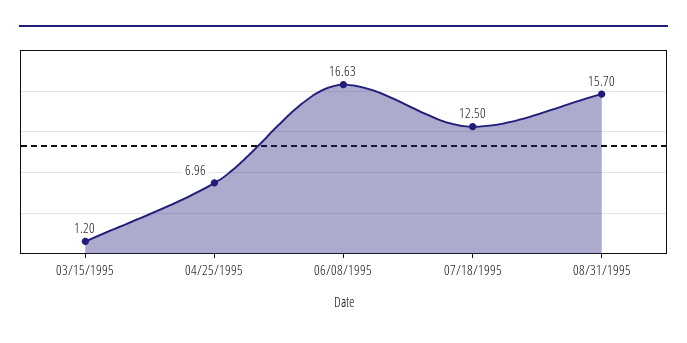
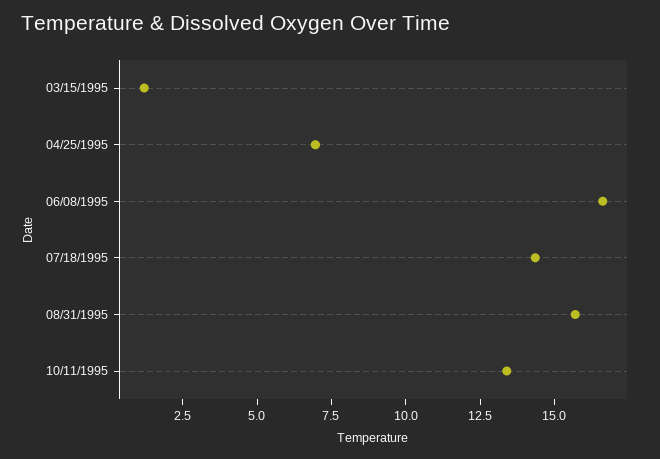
07/18/1995: 12.5 -> 14.5
10/11/1995: none -> 13.5

